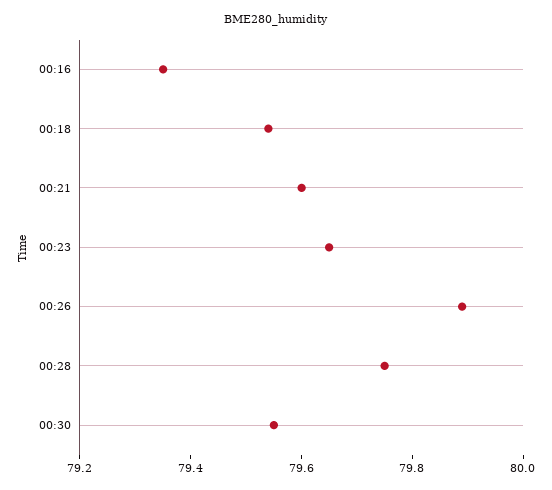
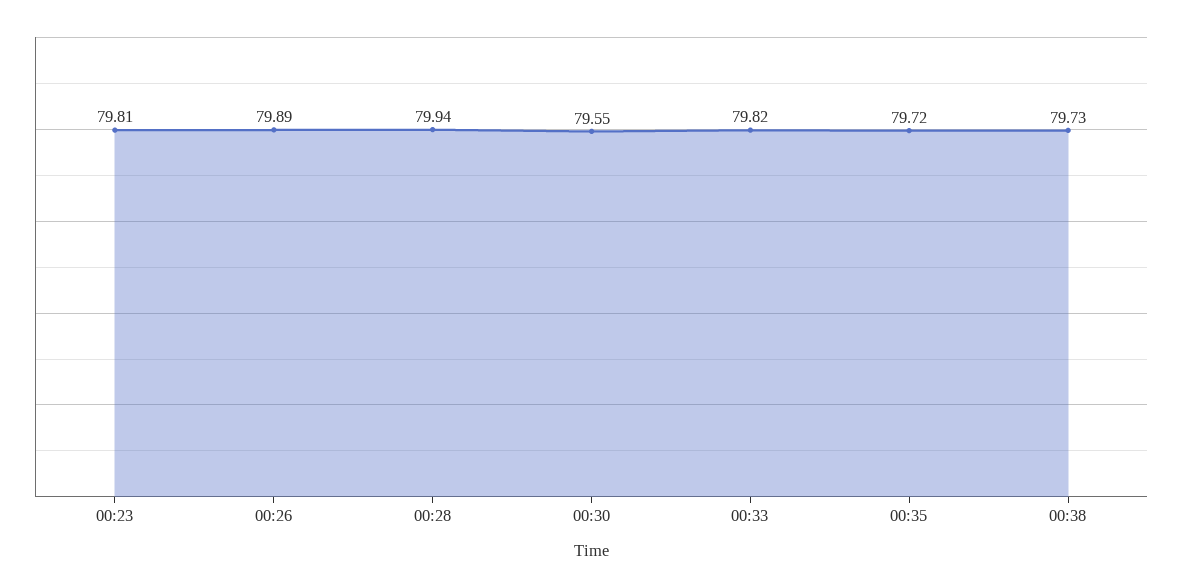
00:16: 79.35 -> none
00:18: 79.55 -> none
00:21: 79.6 -> none
00:23: 79.65 -> 79.81
00:28: 79.75 -> 79.94
00:33: none -> 79.82
00:35: none -> 79.72
00:38: none -> 79.73

